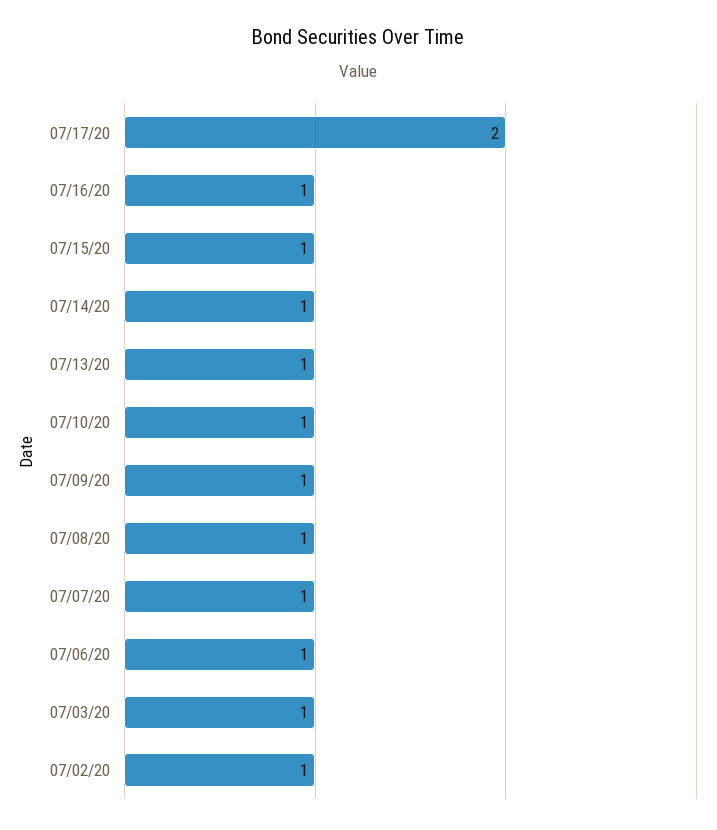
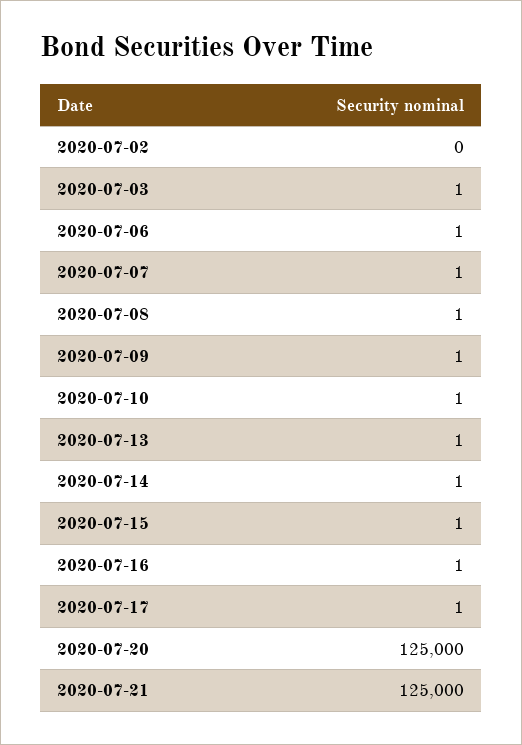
07/17/20: 2 -> 1
07/02/20: 1 -> 0
2020-07-20: none -> 125000
2020-07-21: none -> 125000

